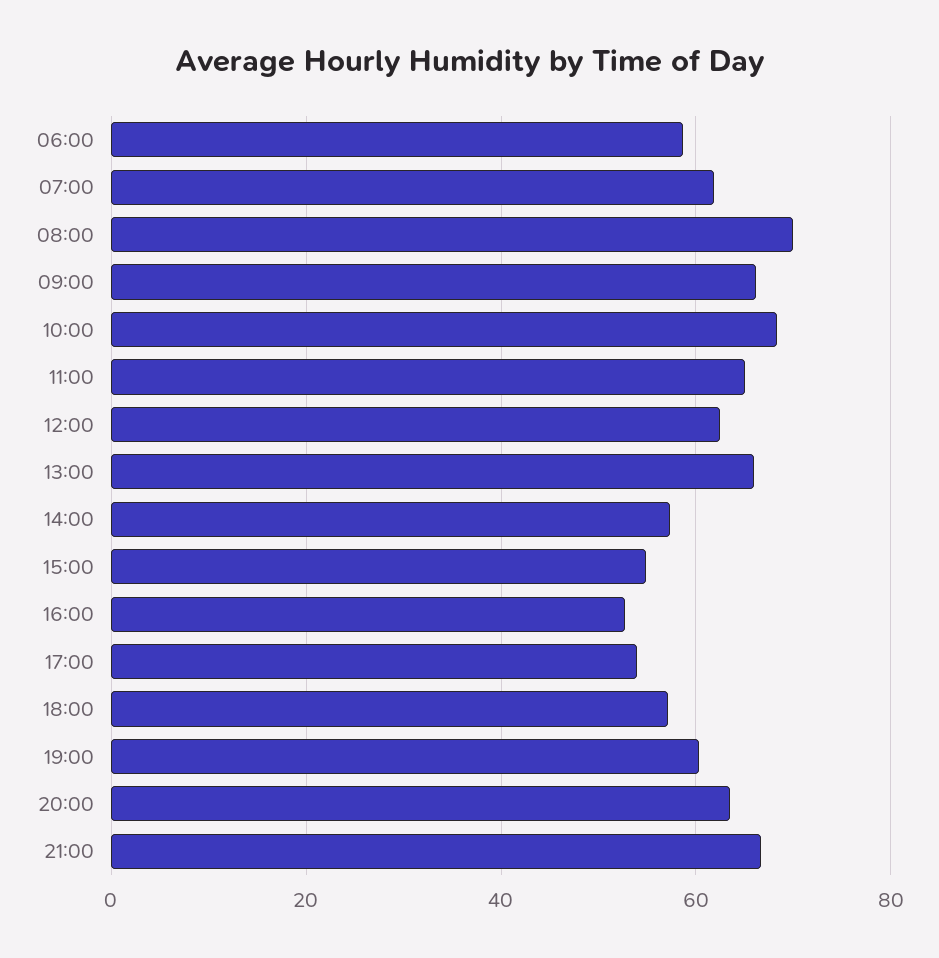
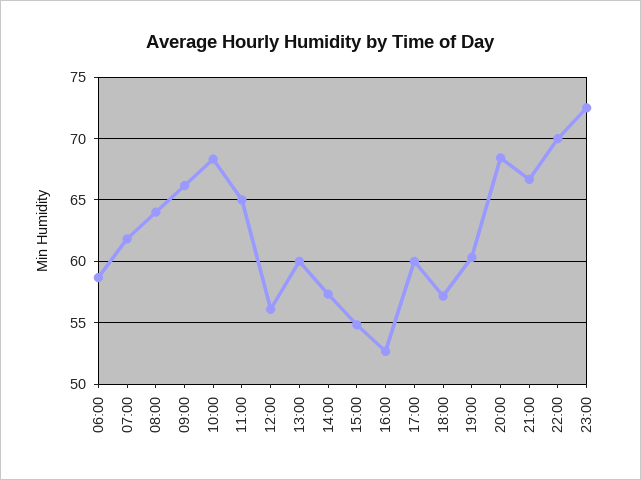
08:00: 70 -> 64
12:00: 62 -> 56
13:00: 66 -> 60
17:00: 54 -> 60
20:00: 64 -> 68.5
22:00: none -> 70
23:00: none -> 72.5

